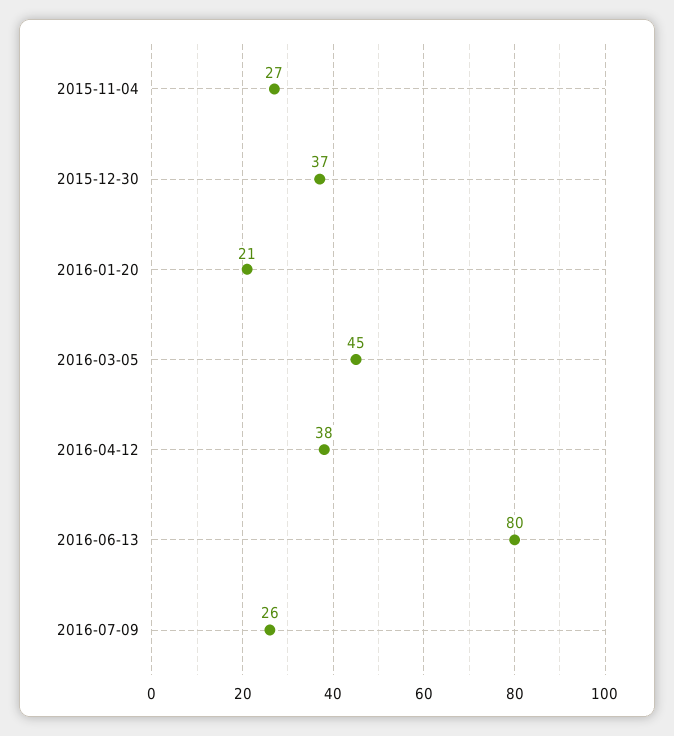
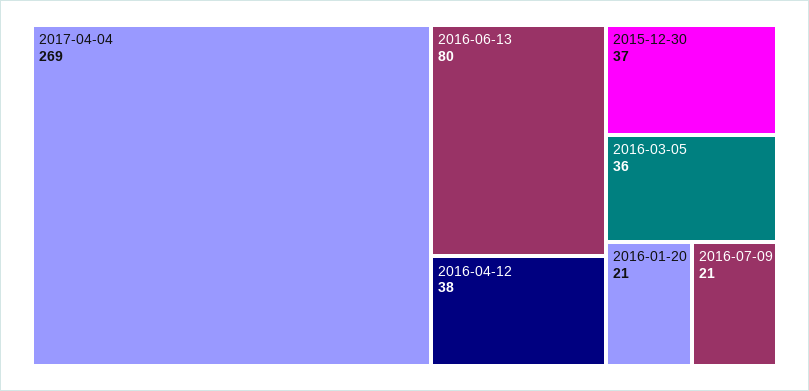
2015-11-04: 27 -> none
2016-03-05: 45 -> 36
2016-07-09: 26 -> 21
2017-04-04: none -> 269

